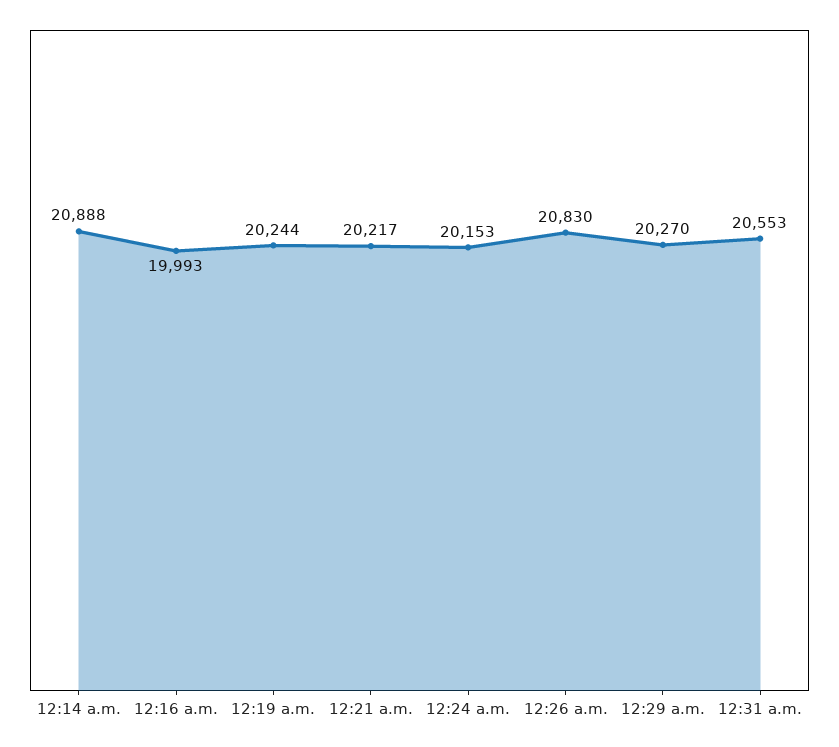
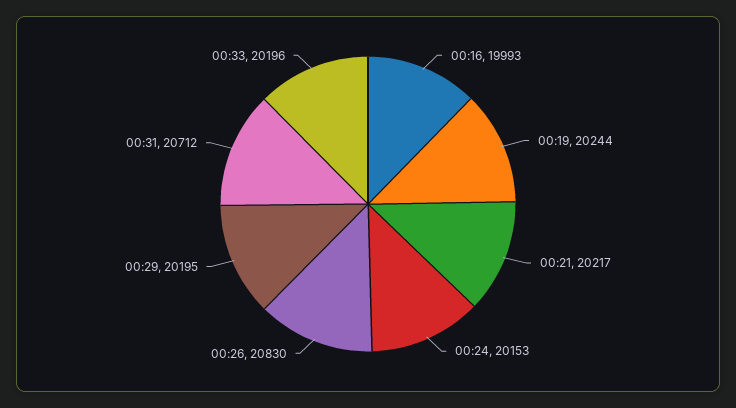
12:14 a.m.: 20888 -> none
12:29 a.m.: 20270 -> 20195
12:31 a.m.: 20553 -> 20712
00:33: none -> 20196

